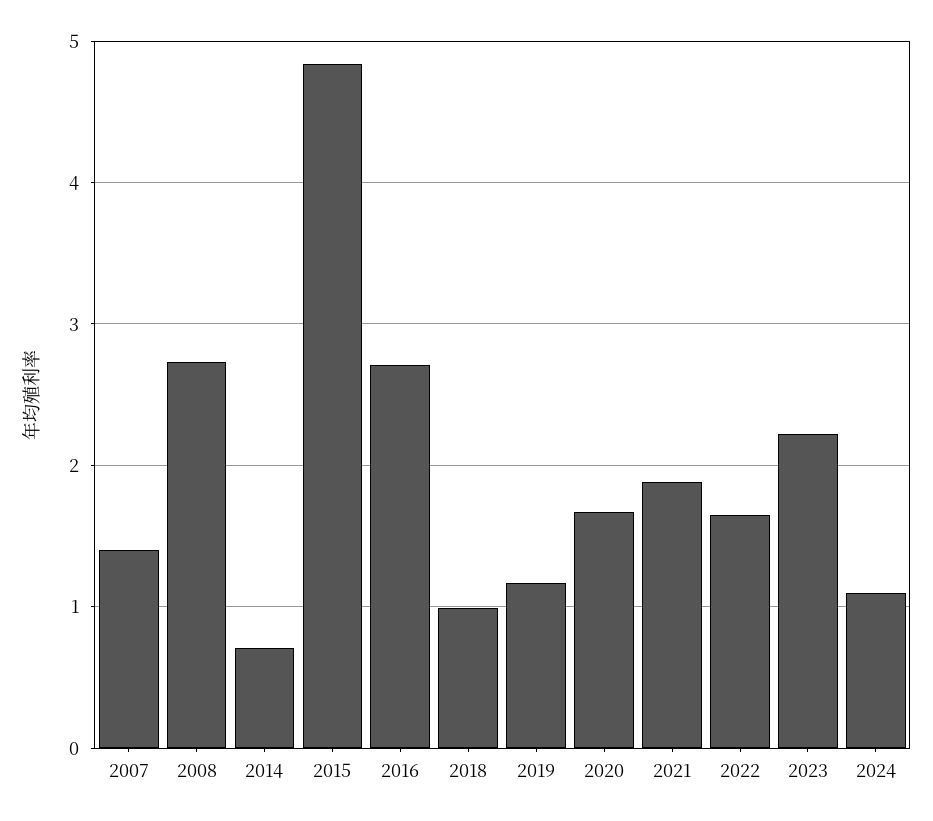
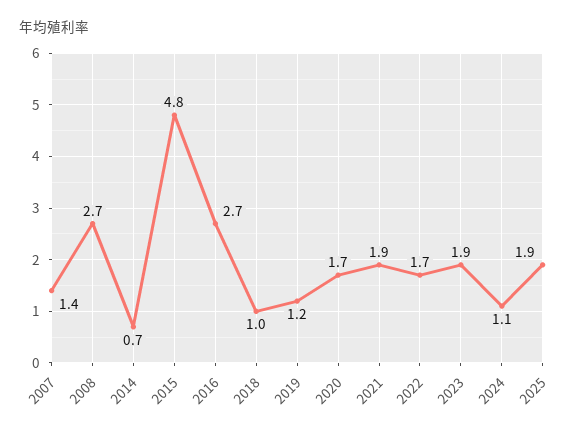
2023: 2.2 -> 1.9
2025: none -> 1.9

